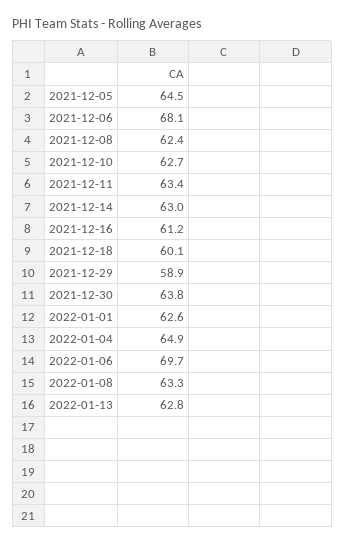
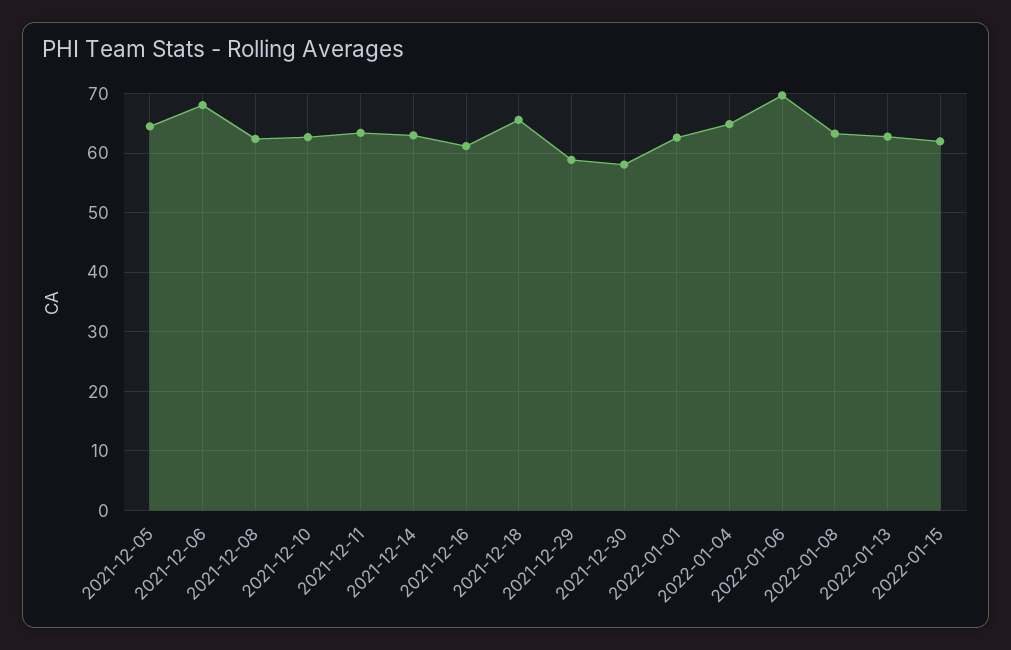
2021-12-18: 60.1 -> 66
2021-12-30: 63.8 -> 58
2022-01-15: none -> 62

